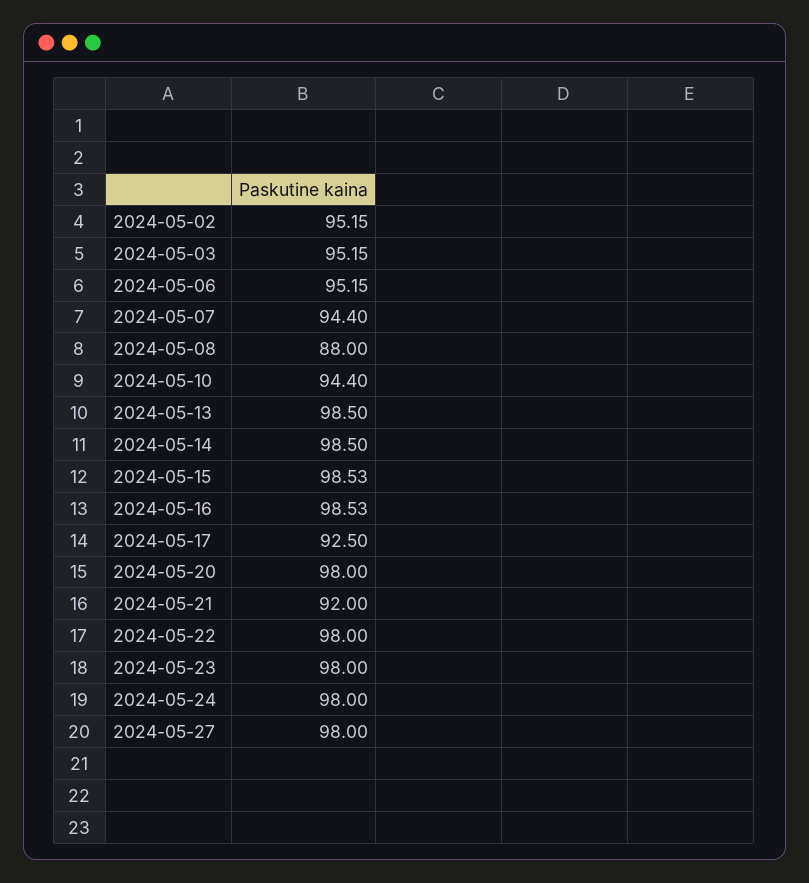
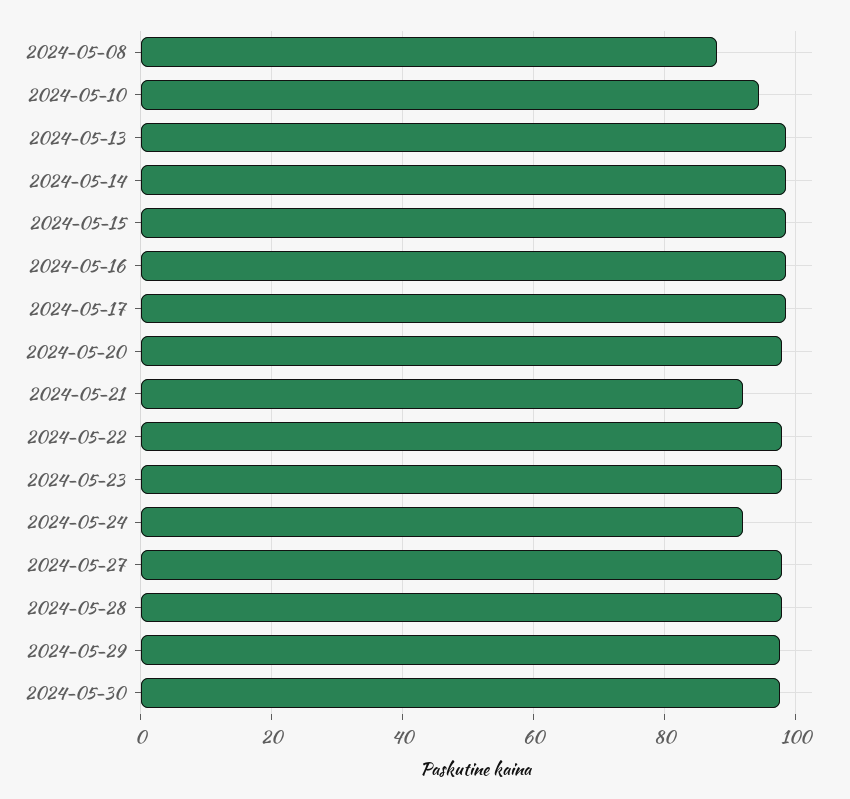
2024-05-02: 95.15 -> none
2024-05-03: 95.15 -> none
2024-05-06: 95.15 -> none
2024-05-07: 94.4 -> none
2024-05-17: 92.5 -> 98
2024-05-24: 98 -> 92
2024-05-28: none -> 98
2024-05-29: none -> 98
2024-05-30: none -> 98

